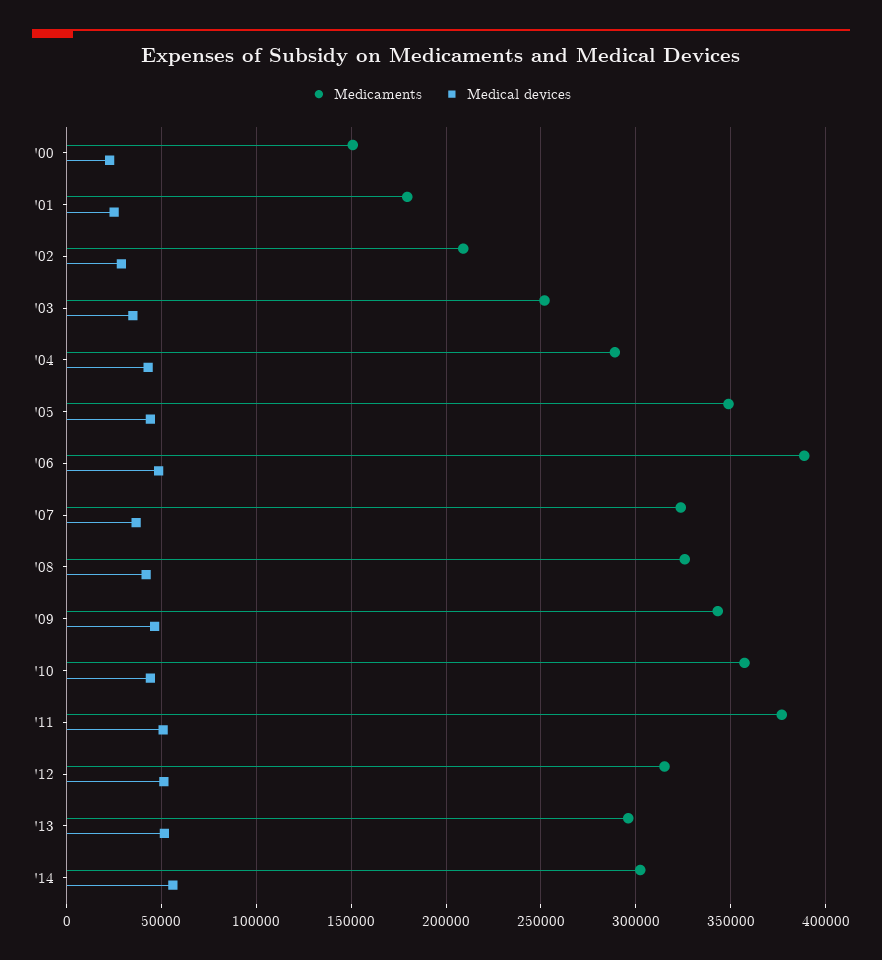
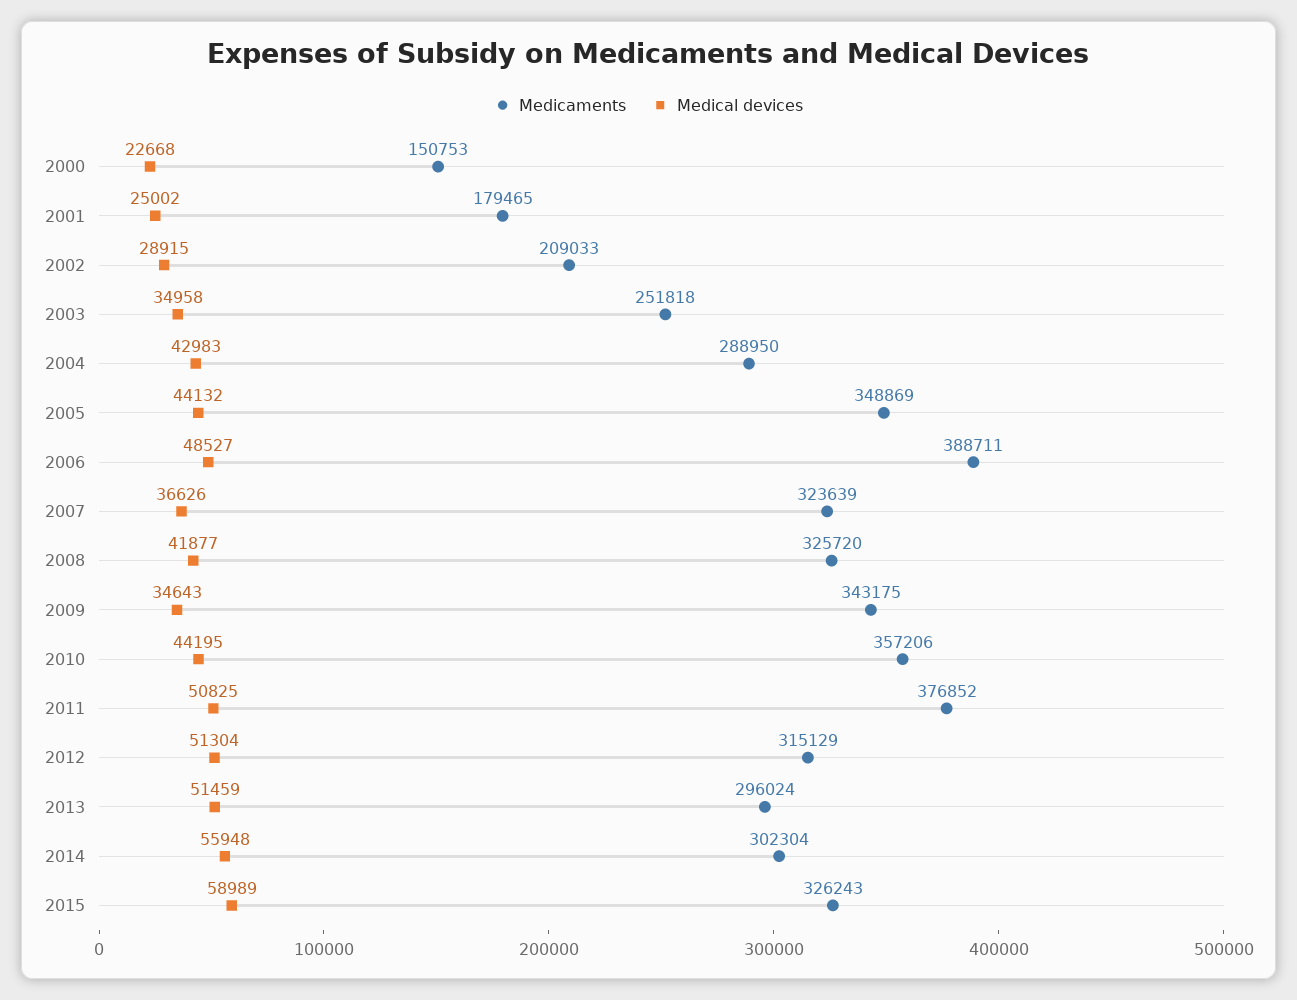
Medical devices, '09: 45000 -> 34643
Medicaments, 2015: none -> 326243
Medical devices, 2015: none -> 58989

